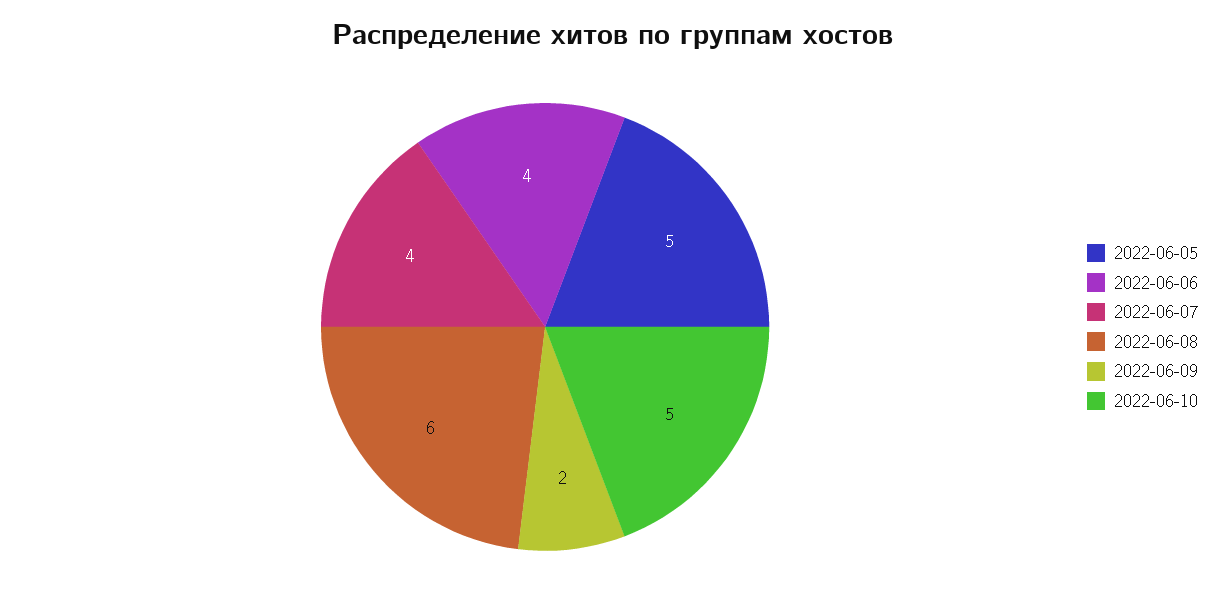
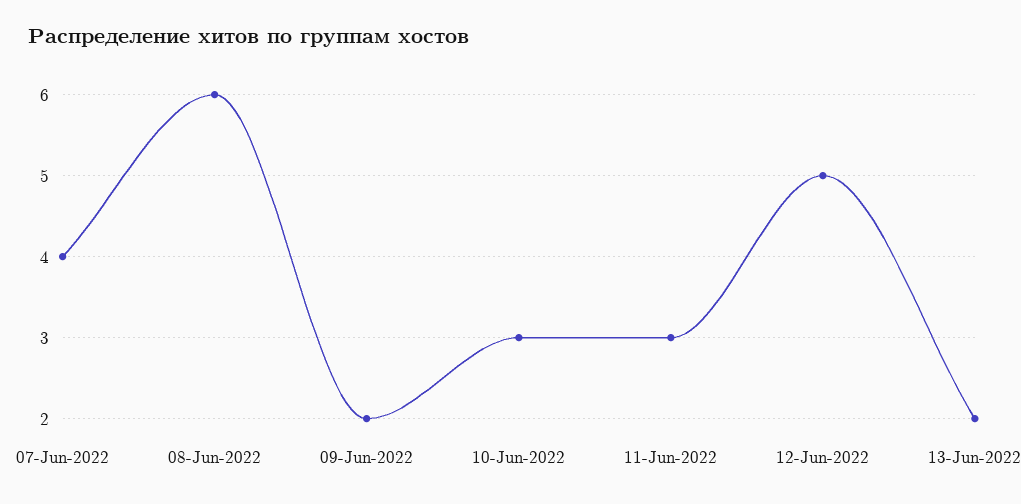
2022-06-05: 5 -> none
2022-06-06: 4 -> none
2022-06-10: 5 -> 3
11-Jun-2022: none -> 3
12-Jun-2022: none -> 5
13-Jun-2022: none -> 2

